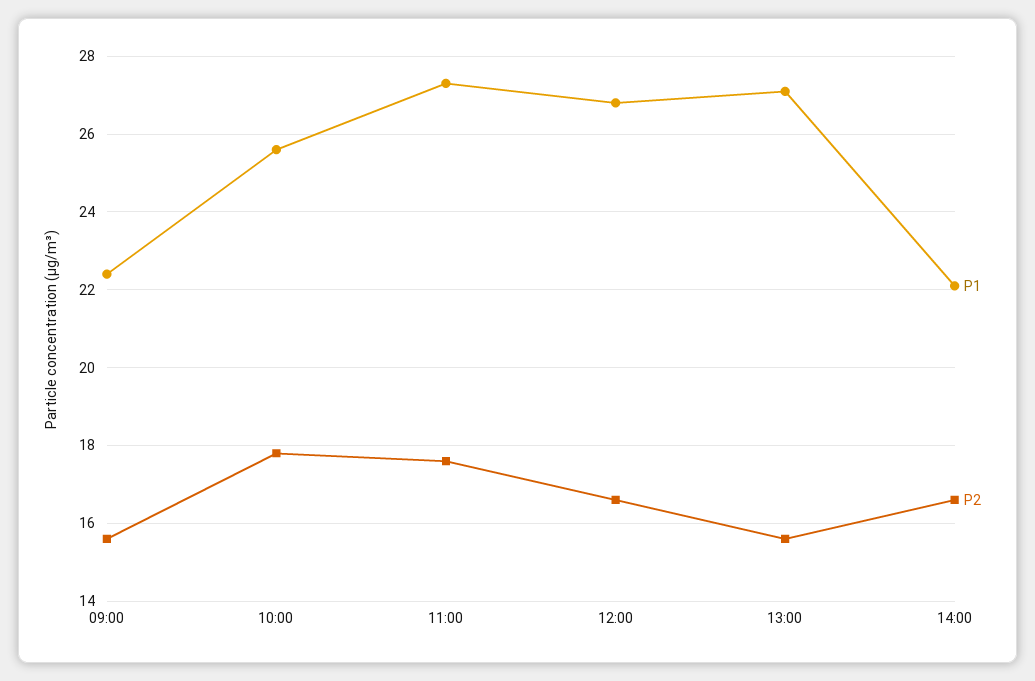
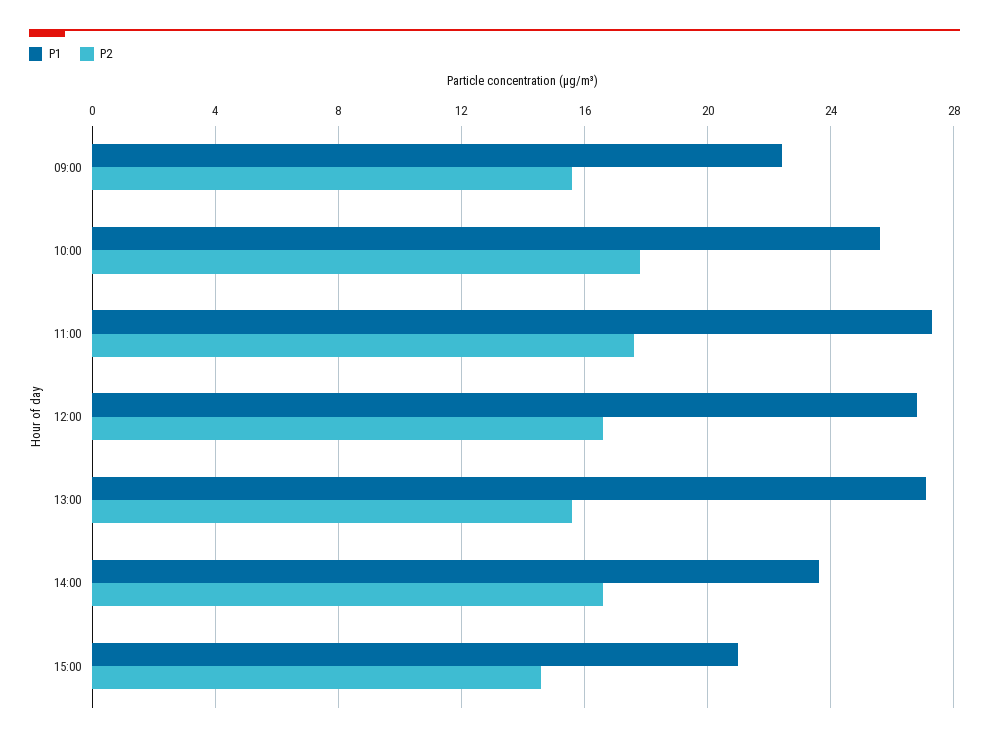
P1, 14:00: 22 -> 23.5
P1, 15:00: none -> 21
P2, 15:00: none -> 14.5

